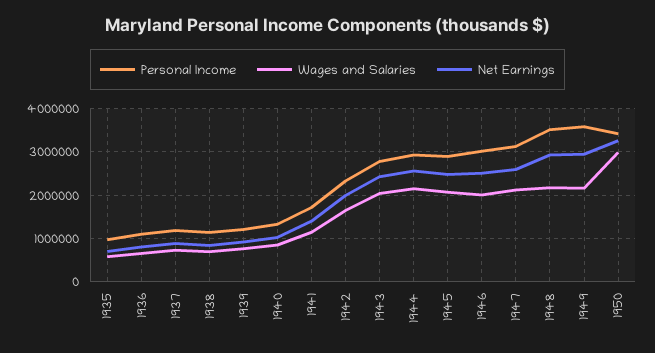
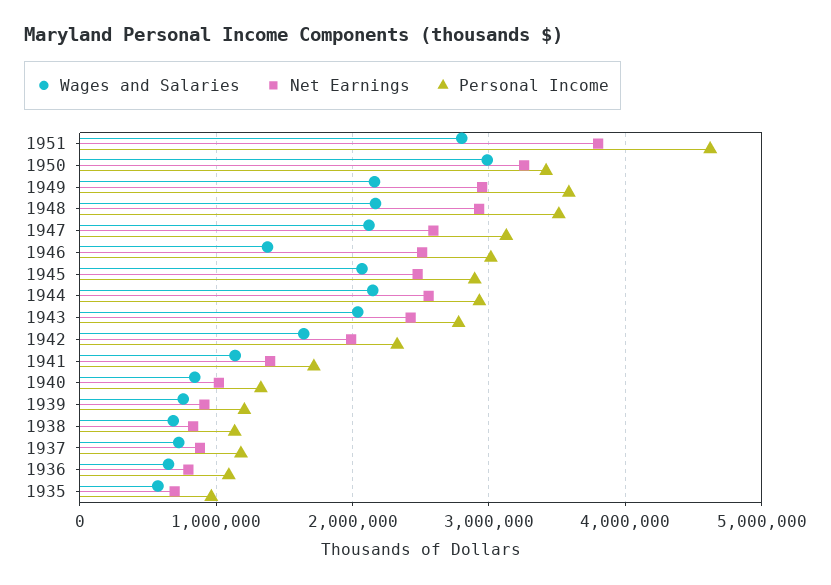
Wages and Salaries, 1946: 2000000 -> 1400000
Wages and Salaries, 1951: none -> 2800000
Net Earnings, 1951: none -> 3800000
Personal Income, 1951: none -> 4600000

